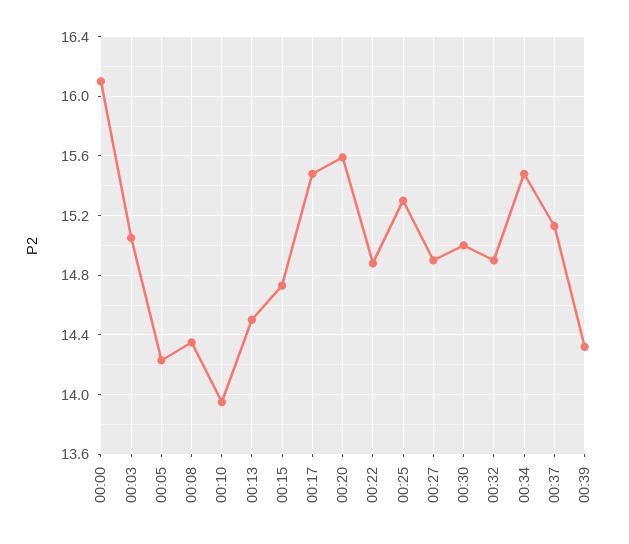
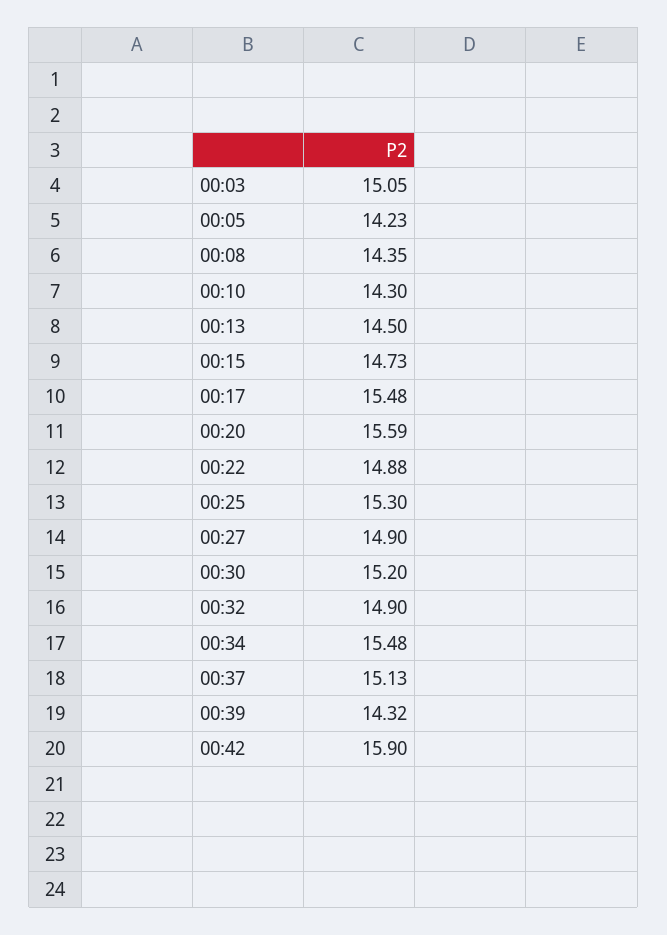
00:00: 16.1 -> none
00:10: 13.95 -> 14.3
00:30: 15 -> 15.2
00:42: none -> 15.9

